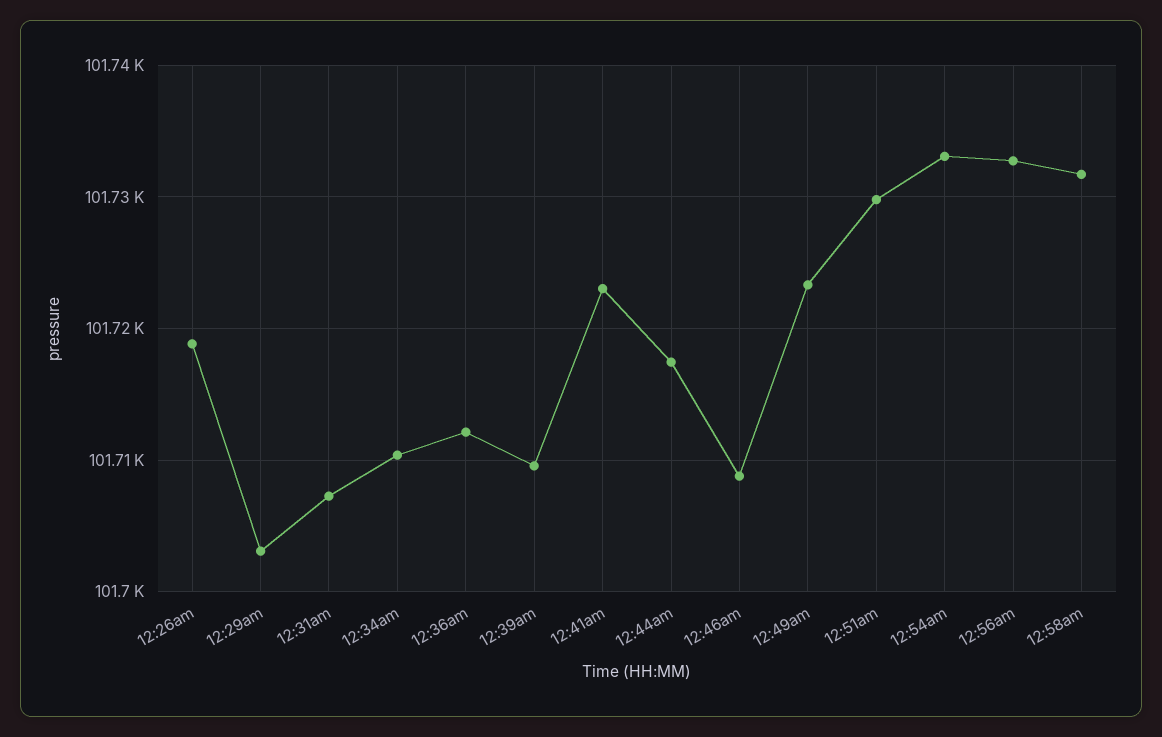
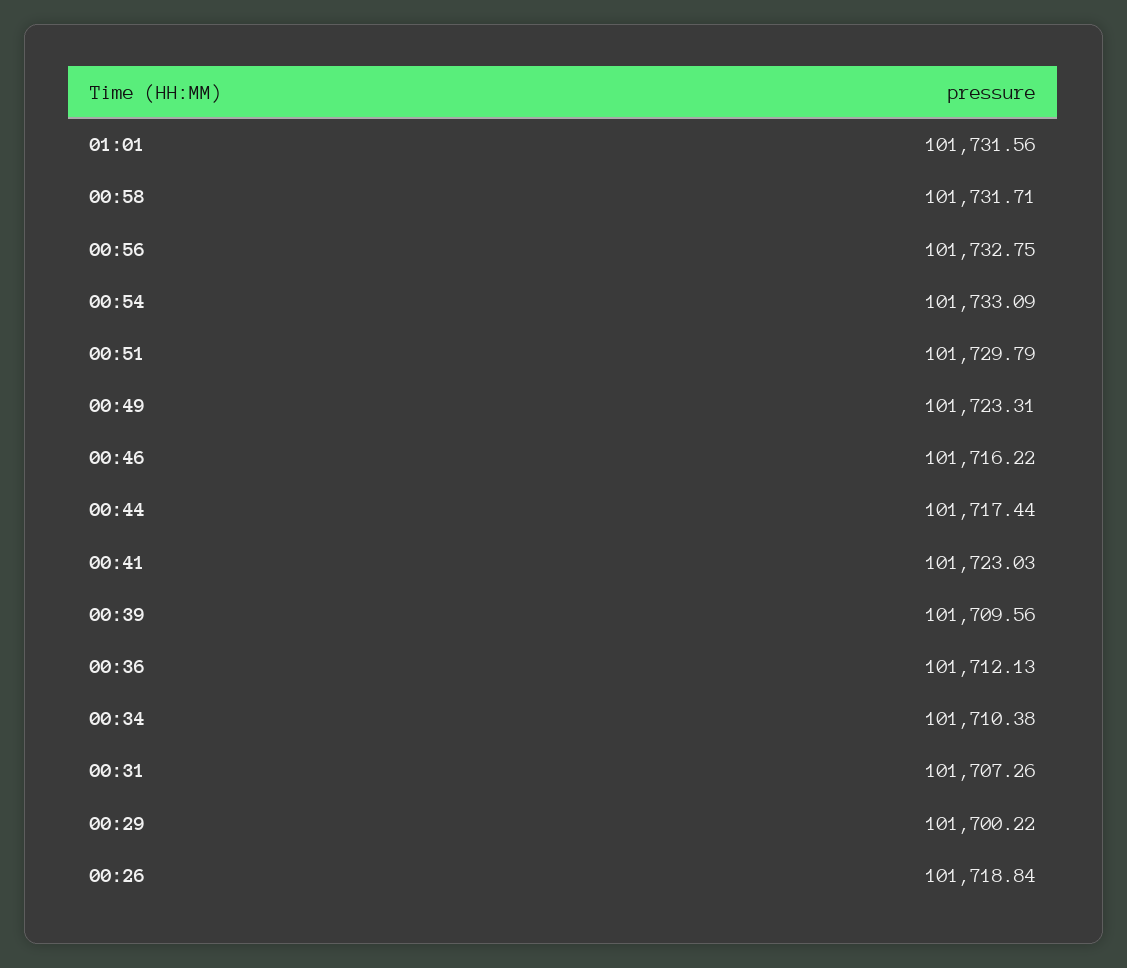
12:29am: 101703 -> 101700.22
12:46am: 101709 -> 101716.22
01:01: none -> 101731.56

